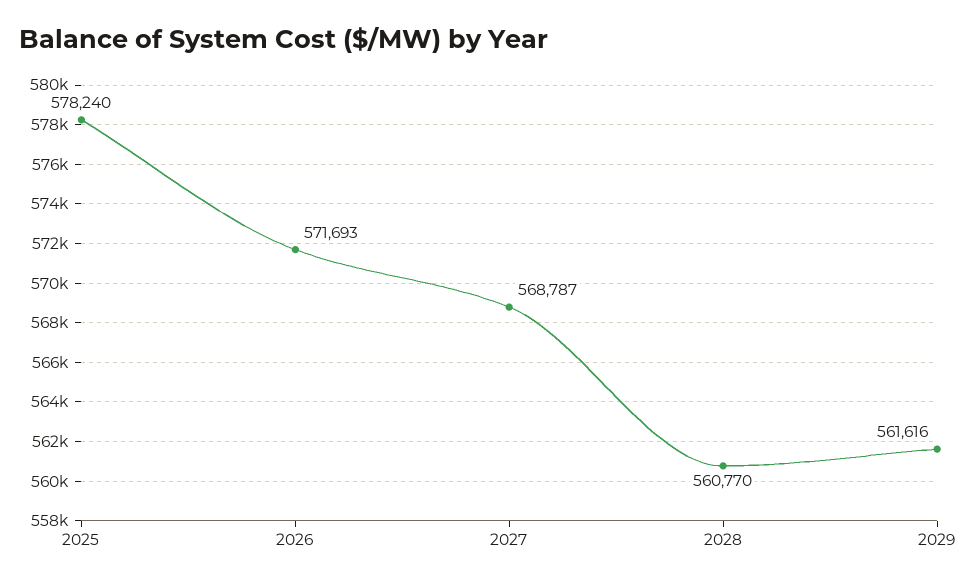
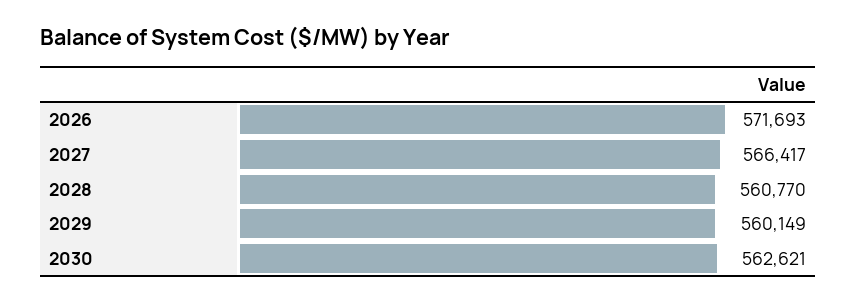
2025: 578240 -> none
2027: 568787 -> 566417
2029: 561616 -> 560149
2030: none -> 562621

